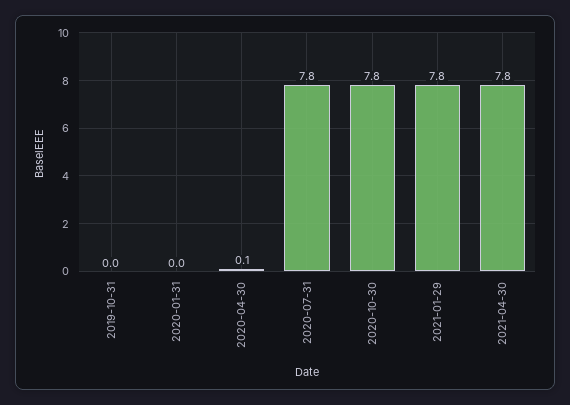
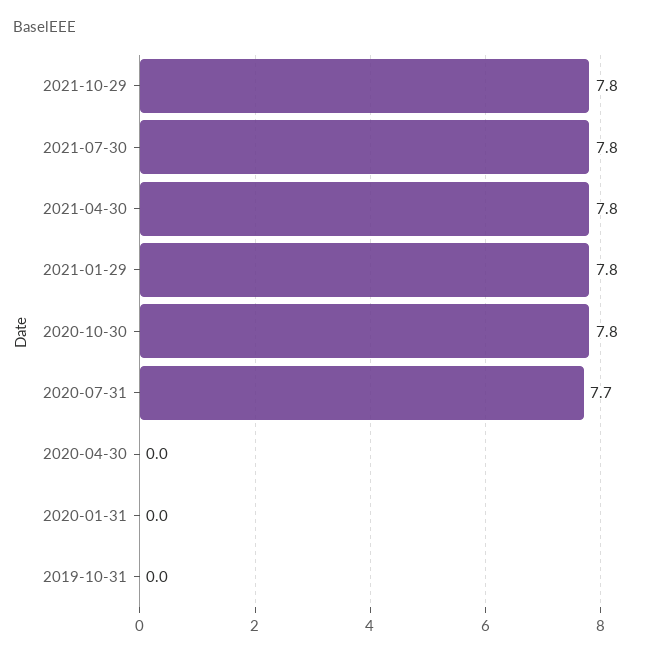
2020-04-30: 0.1 -> 0
2020-07-31: 7.8 -> 7.7
2021-10-29: none -> 7.8
2021-07-30: none -> 7.8

